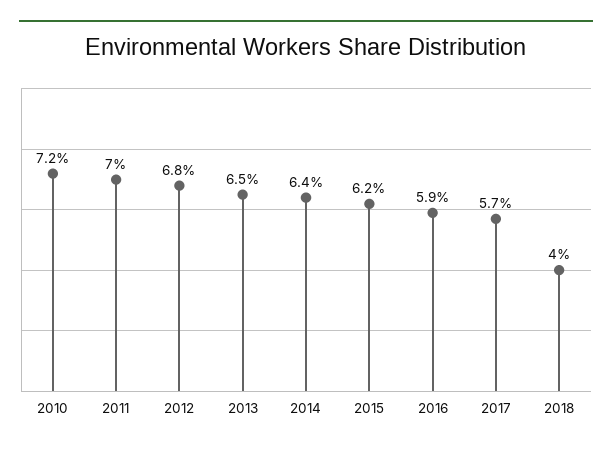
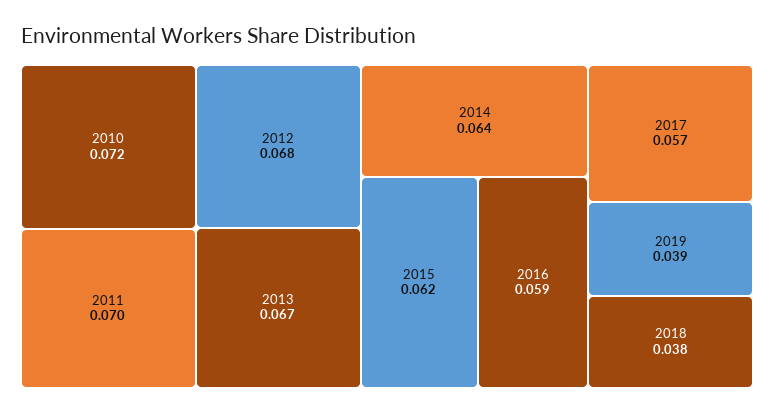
2013: 0.065 -> 0.067
2018: 0.04 -> 0.038
2019: none -> 0.039

